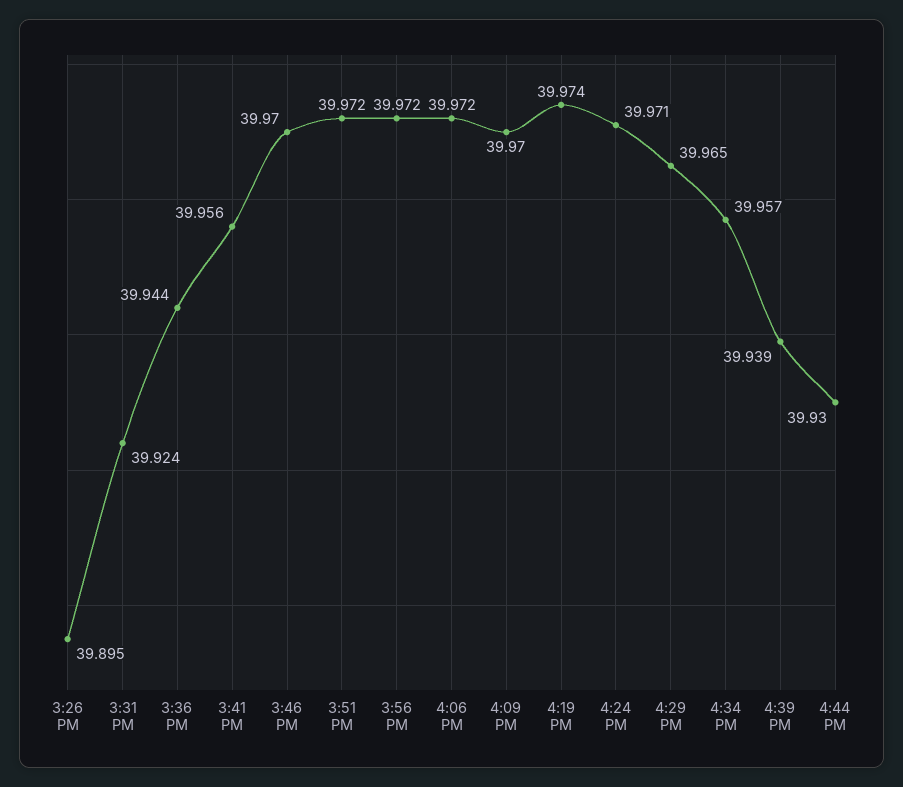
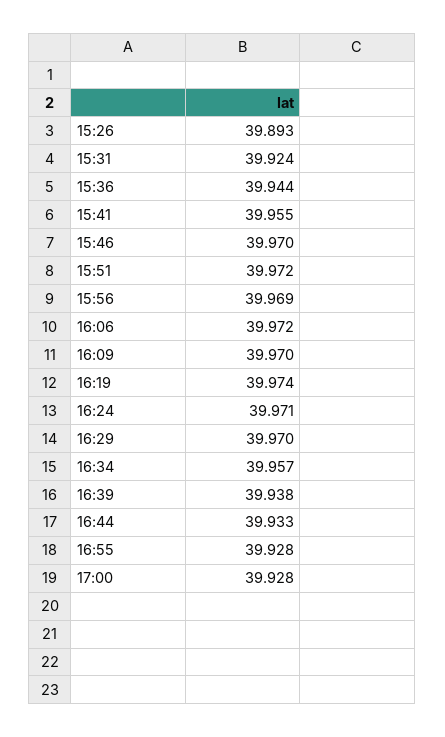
3:26 PM: 39.895 -> 39.893
3:41 PM: 39.956 -> 39.955
3:56 PM: 39.972 -> 39.969
4:29 PM: 39.965 -> 39.97
4:39 PM: 39.939 -> 39.938
4:44 PM: 39.93 -> 39.933
16:55: none -> 39.928
17:00: none -> 39.928

